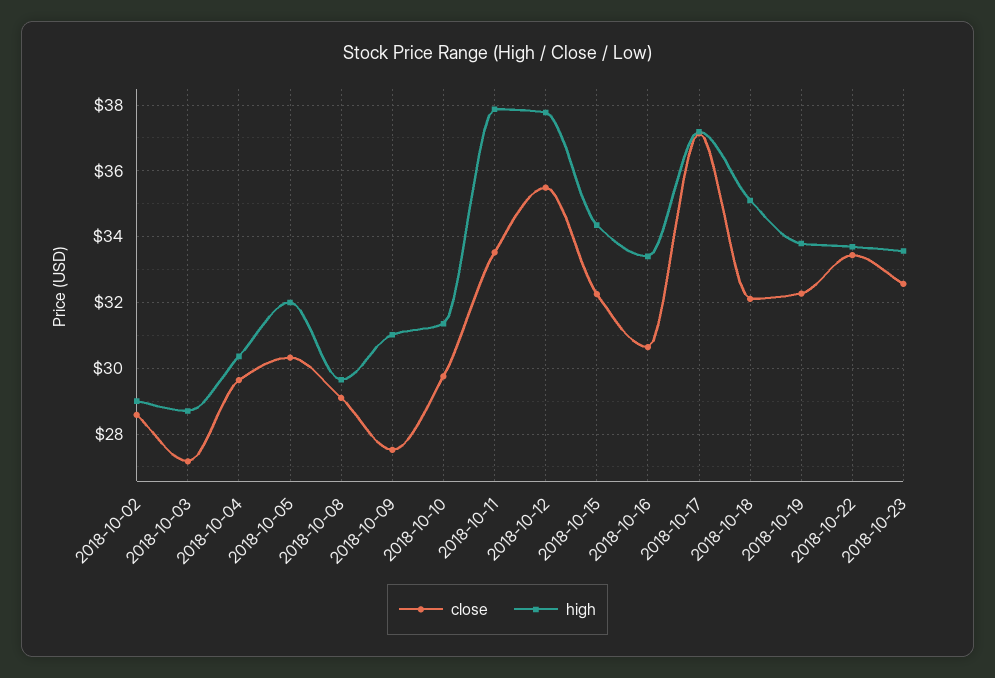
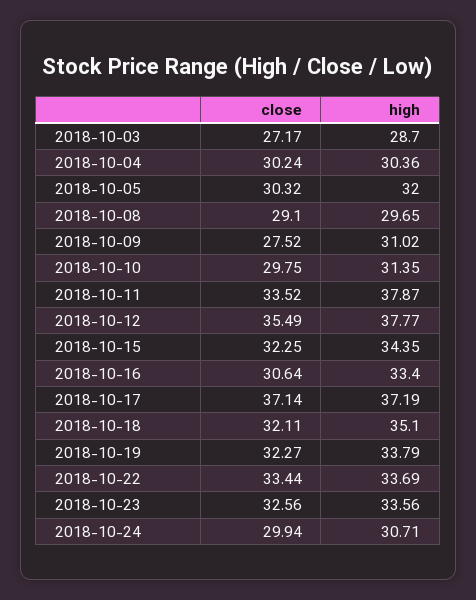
close, 2018-10-02: 28.6 -> none
high, 2018-10-02: 29 -> none
close, 2018-10-04: 29.6 -> 30.24
close, 2018-10-24: none -> 29.94
high, 2018-10-24: none -> 30.71

